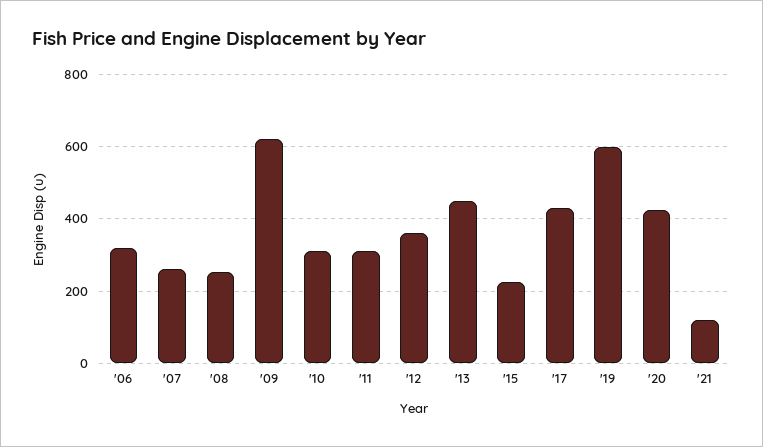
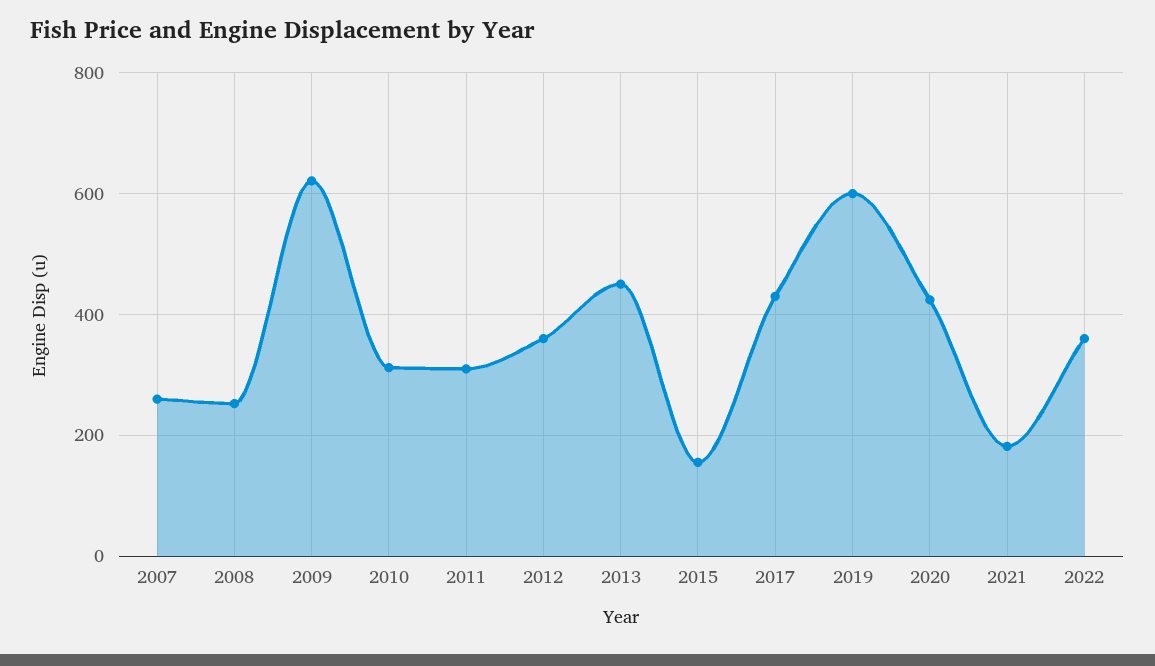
'06: 320 -> none
'15: 220 -> 160
'21: 120 -> 180
2022: none -> 360

